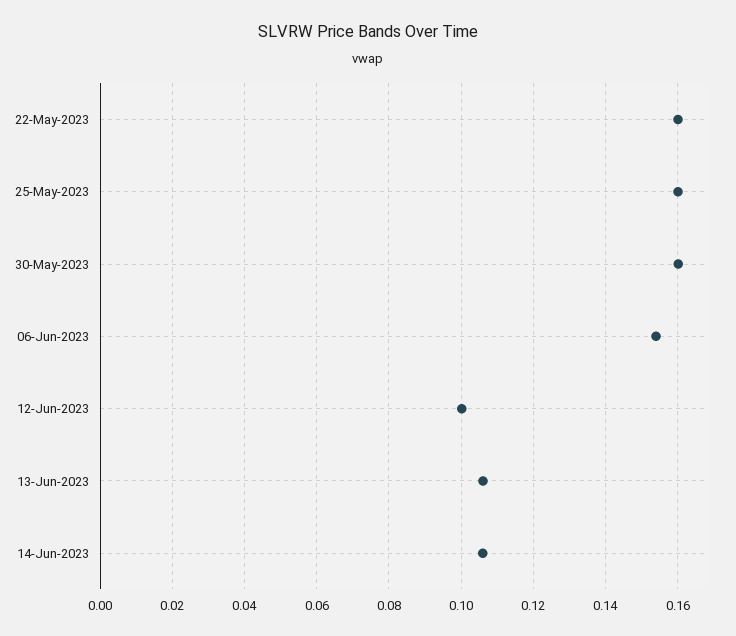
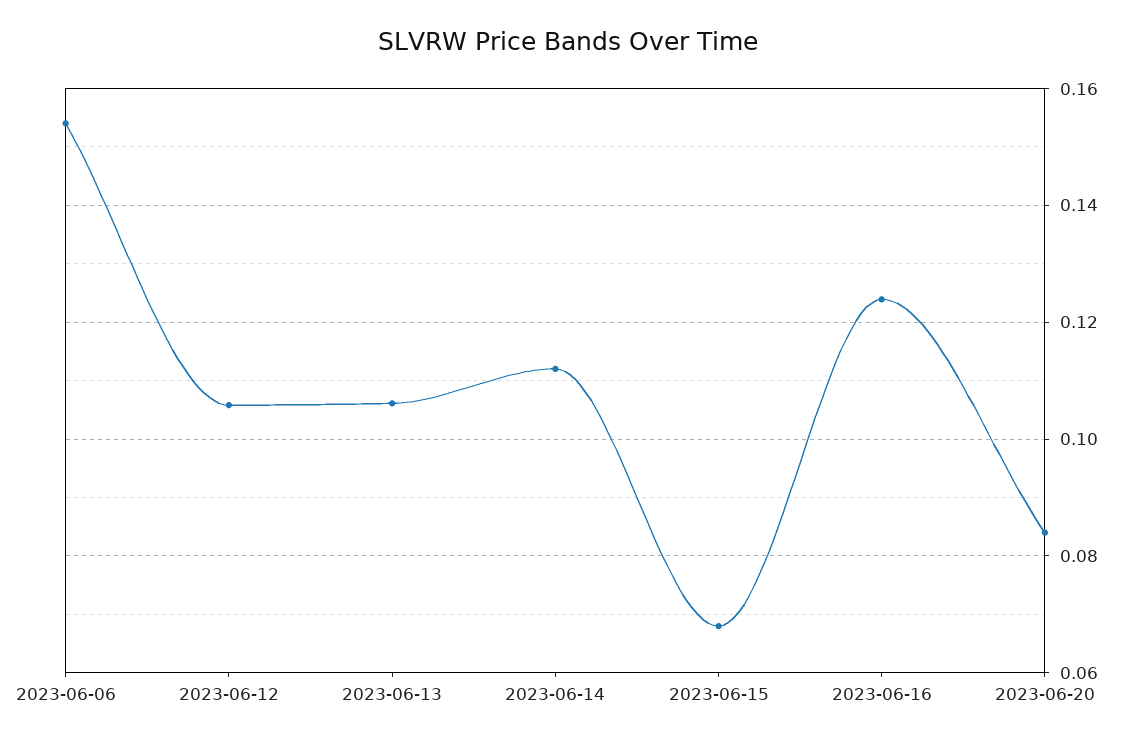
22-May-2023: 0.16 -> none
25-May-2023: 0.16 -> none
30-May-2023: 0.16 -> none
12-Jun-2023: 0.1 -> 0.106
14-Jun-2023: 0.106 -> 0.112
2023-06-15: none -> 0.068
2023-06-16: none -> 0.124
2023-06-20: none -> 0.084

